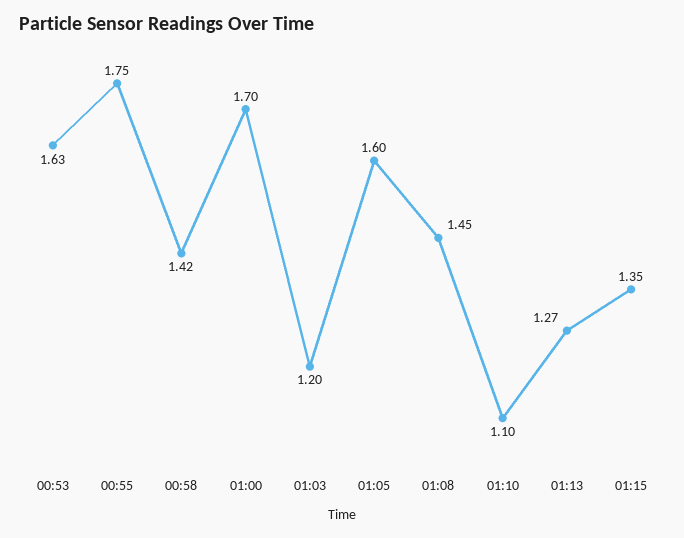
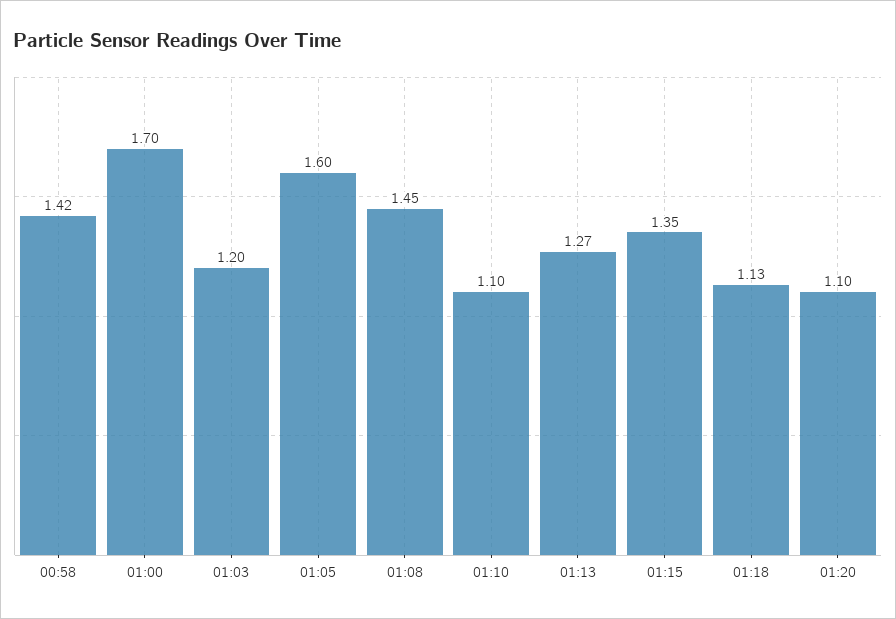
00:53: 1.63 -> none
00:55: 1.75 -> none
01:18: none -> 1.13
01:20: none -> 1.1

